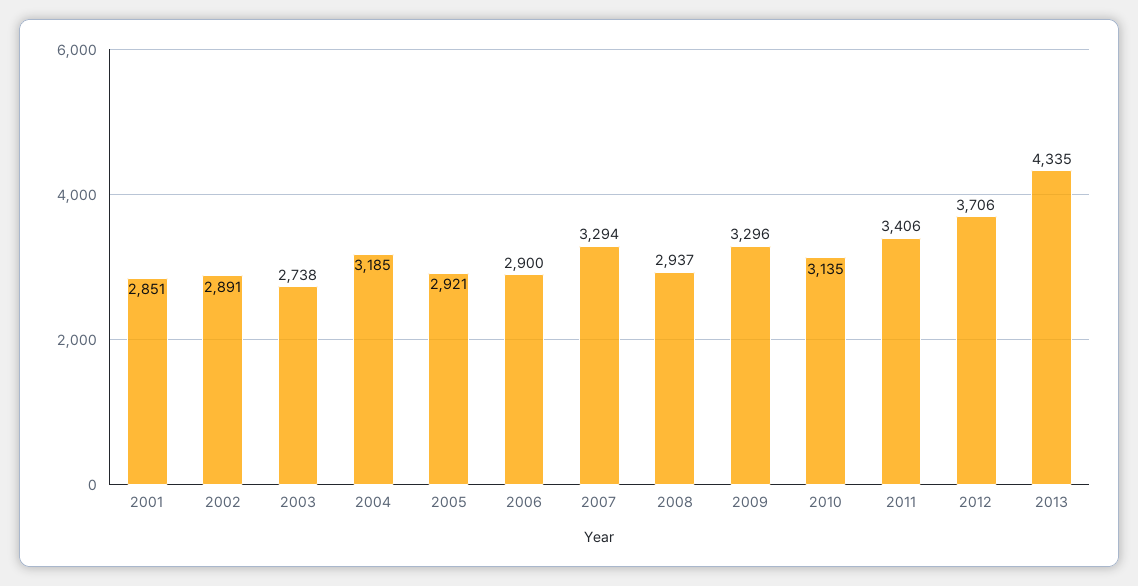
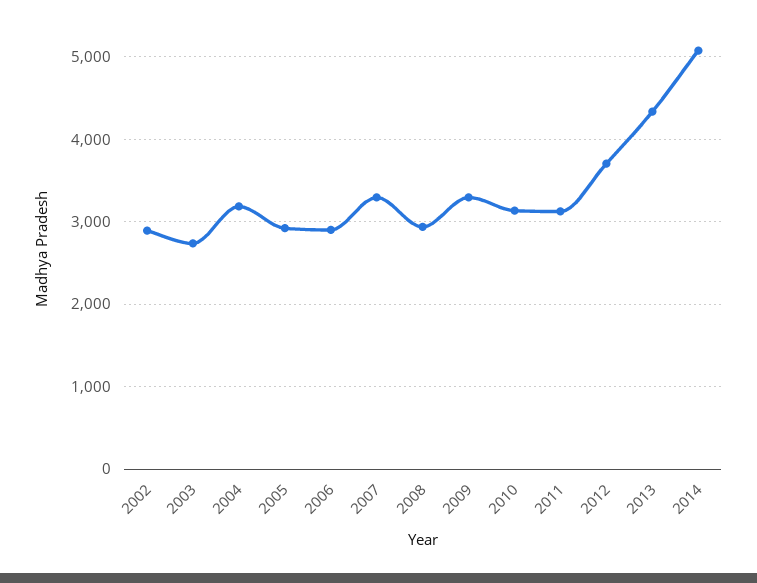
2001: 2851 -> none
2011: 3406 -> 3100
2014: none -> 5100

